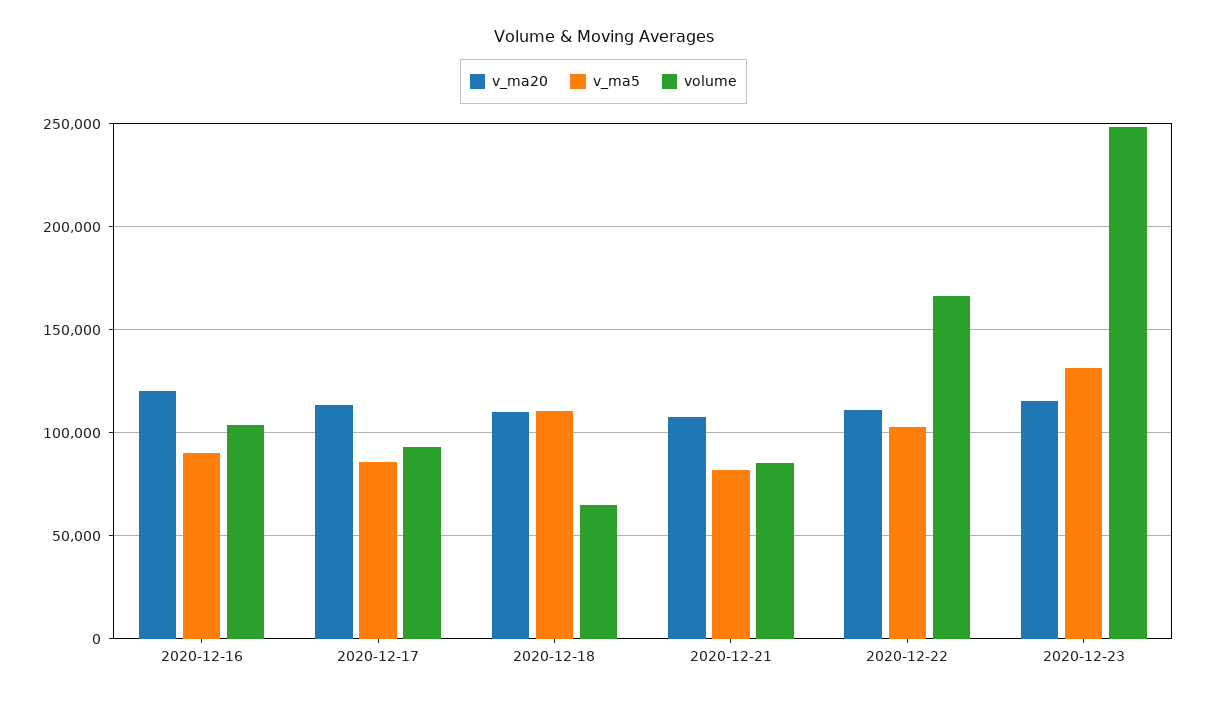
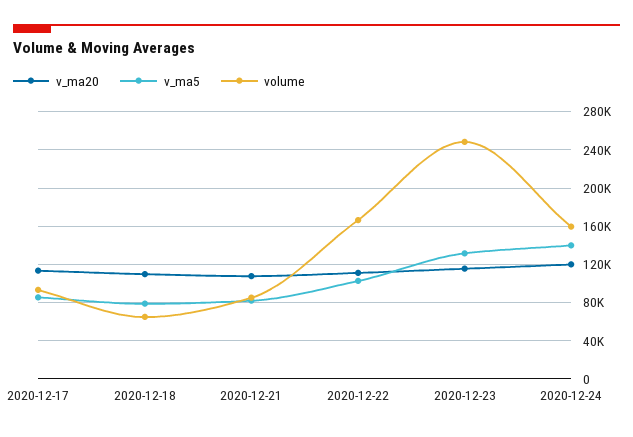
v_ma20, 2020-12-16: 120000 -> none
v_ma5, 2020-12-16: 90000 -> none
volume, 2020-12-16: 105000 -> none
v_ma5, 2020-12-18: 110000 -> 80000
v_ma20, 2020-12-24: none -> 120000
v_ma5, 2020-12-24: none -> 140000
volume, 2020-12-24: none -> 160000

